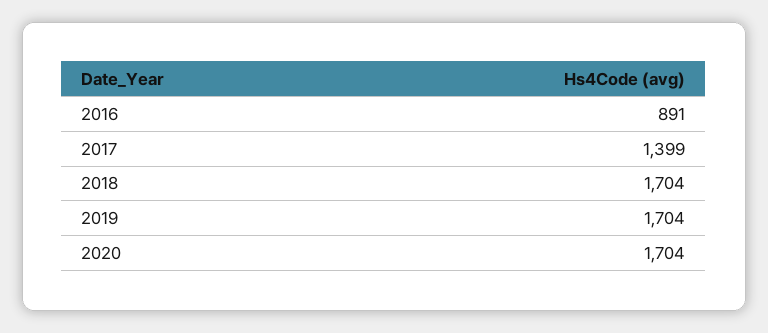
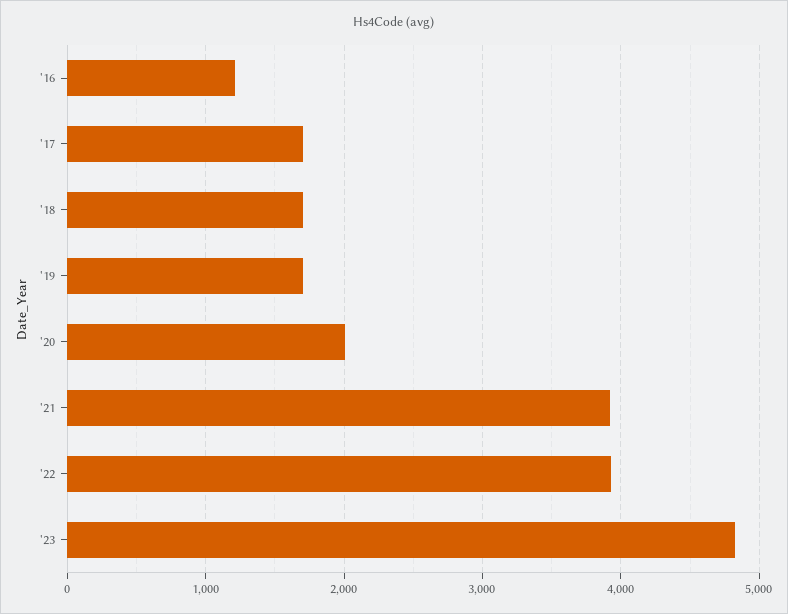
2016: 891 -> 1200
2017: 1399 -> 1700
2020: 1704 -> 2000
'21: none -> 3900
'22: none -> 3900
'23: none -> 4800

